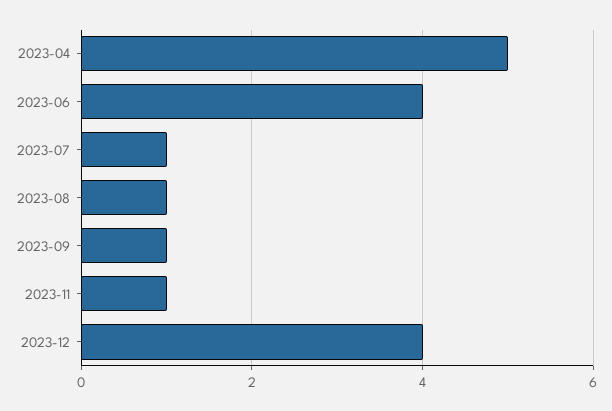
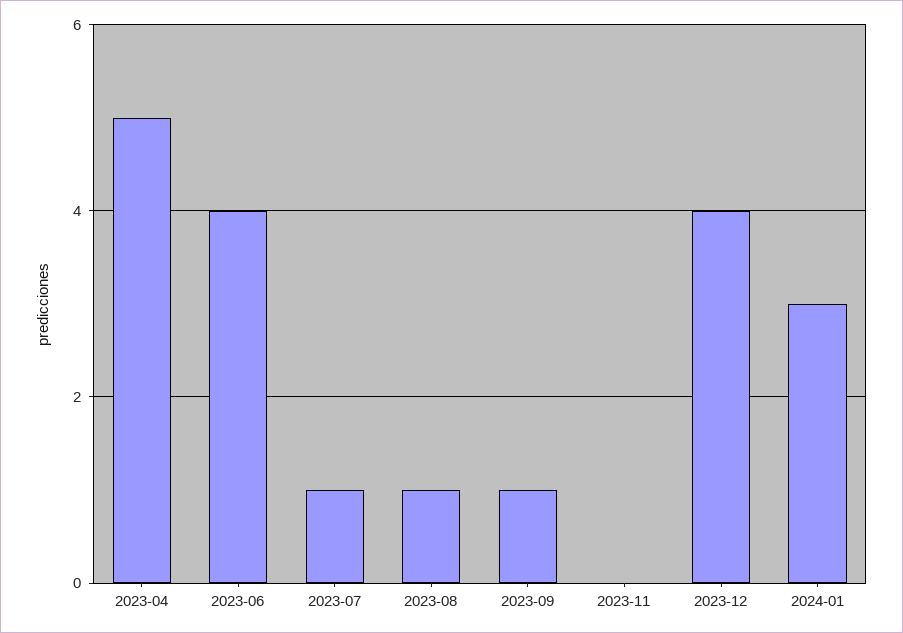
2023-11: 1 -> 0
2024-01: none -> 3

